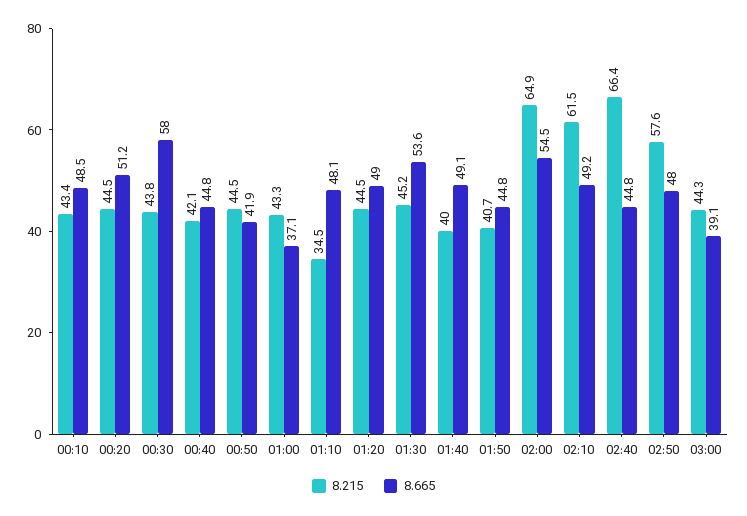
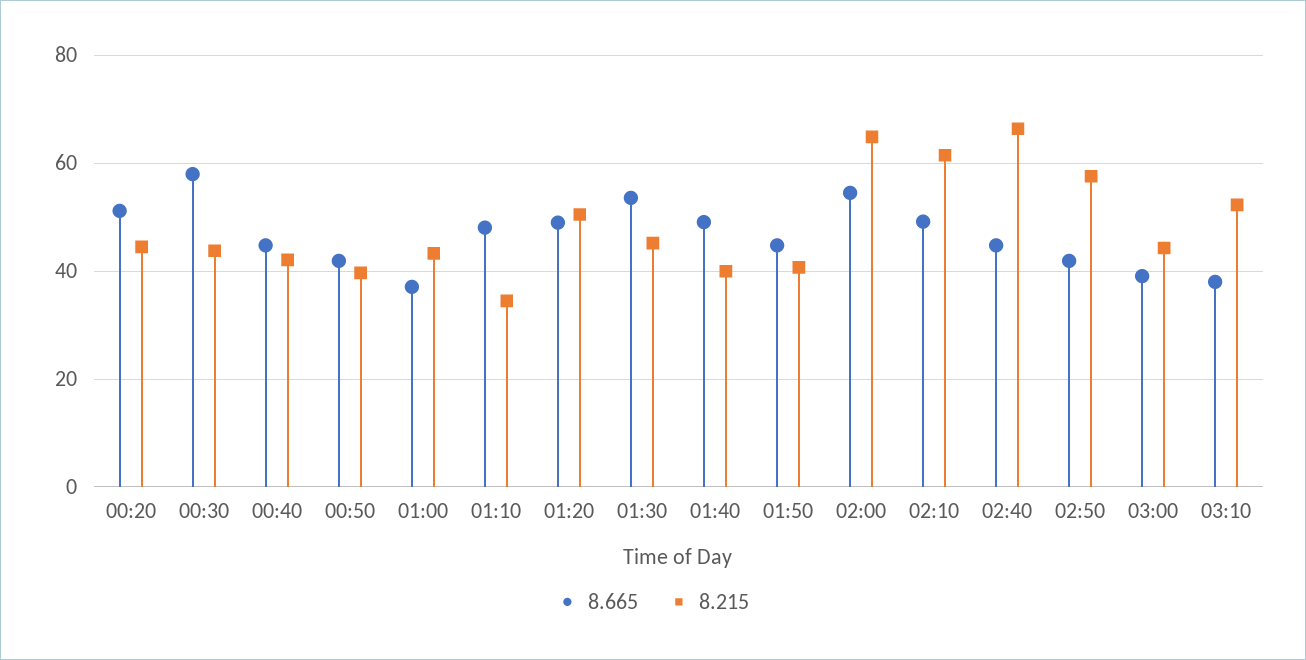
8.215, 00:10: 43.4 -> none
8.665, 00:10: 48.5 -> none
8.215, 00:50: 44.5 -> 40
8.215, 01:20: 44.5 -> 50
8.665, 02:50: 48 -> 42
8.665, 03:10: none -> 38
8.215, 03:10: none -> 52

